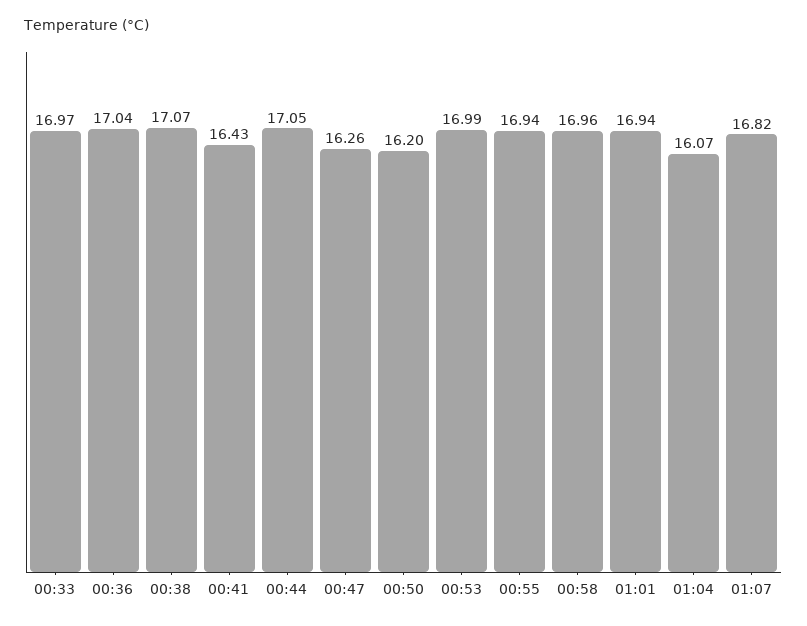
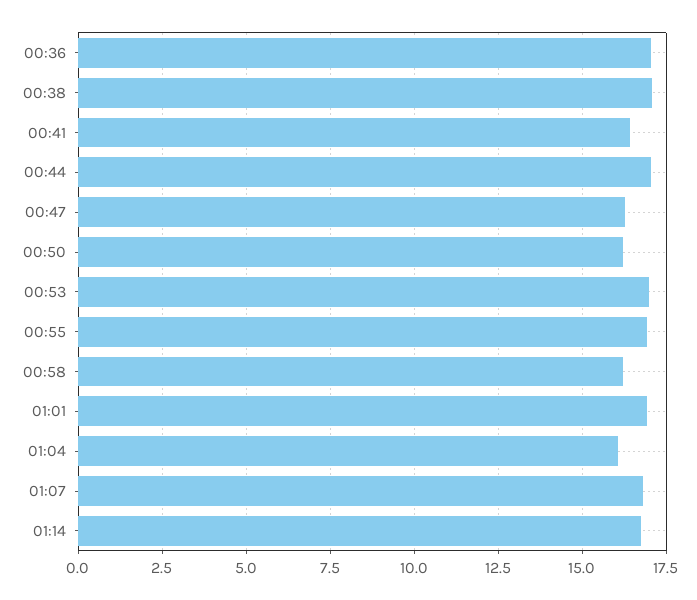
00:33: 16.97 -> none
00:58: 16.96 -> 16.25
01:14: none -> 16.75

